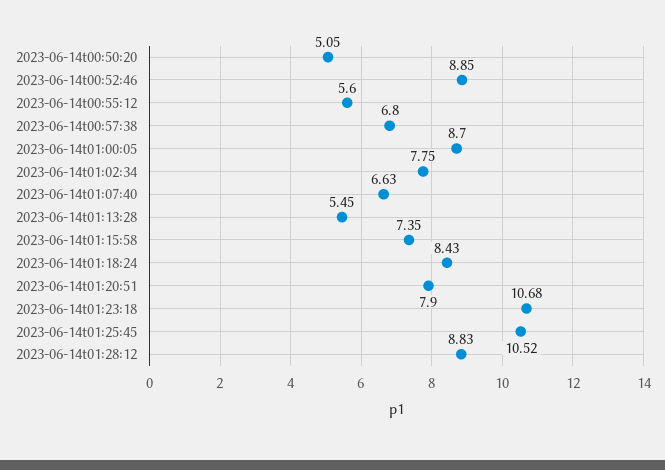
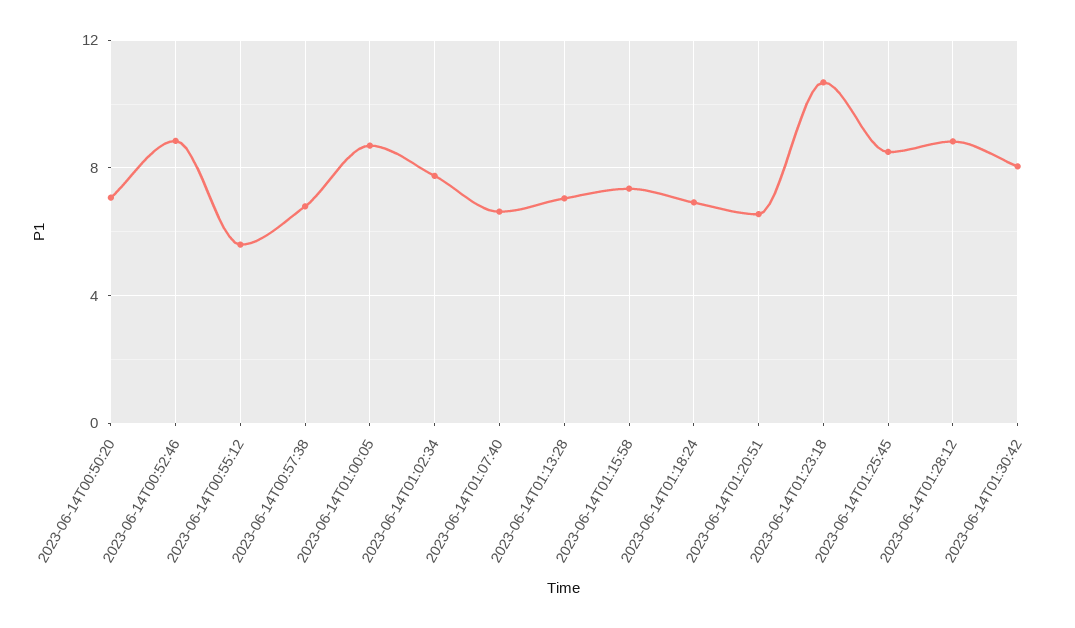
2023-06-14t00:50:20: 5.05 -> 7
2023-06-14t01:13:28: 5.45 -> 7
2023-06-14t01:18:24: 8.43 -> 7
2023-06-14t01:20:51: 7.9 -> 6.5
2023-06-14t01:25:45: 10.52 -> 8.5
2023-06-14T01:30:42: none -> 8

